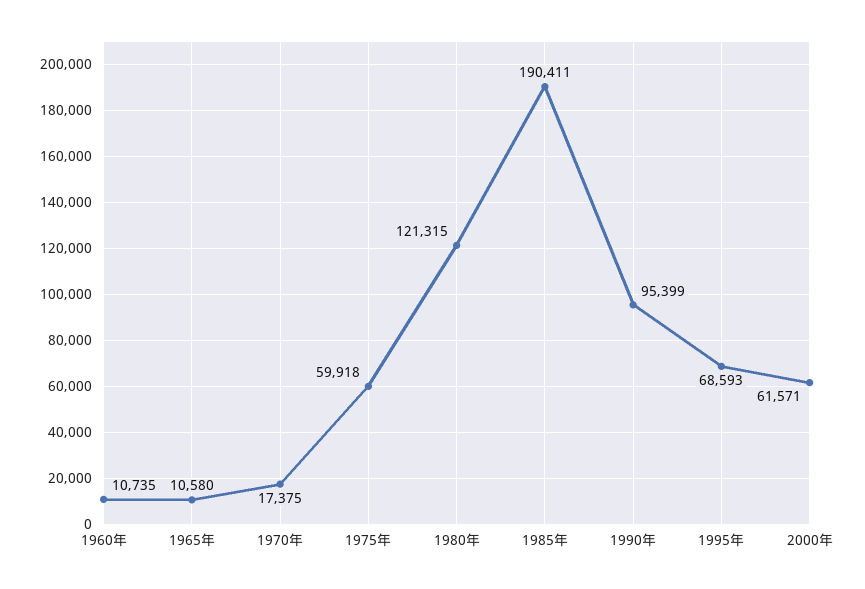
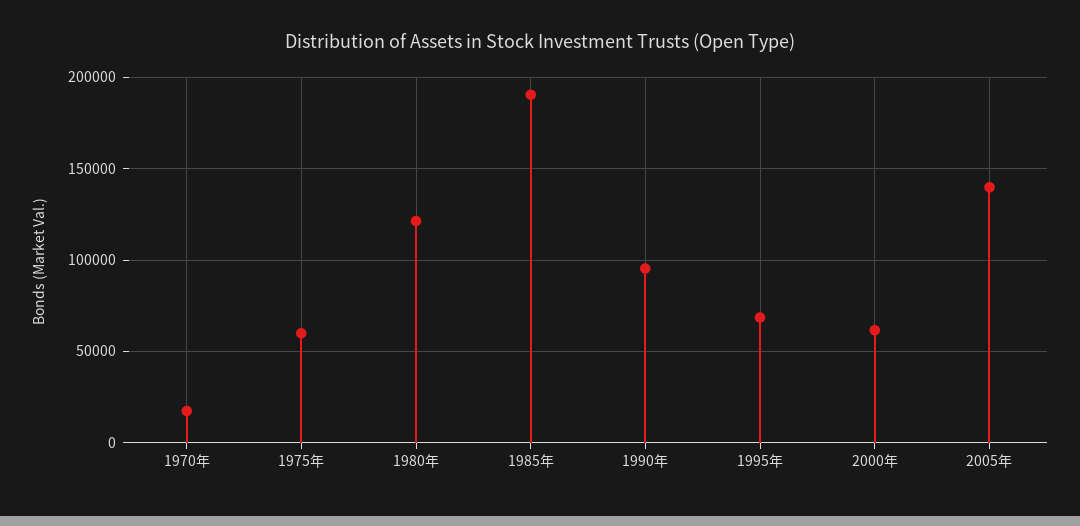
1960年: 10735 -> none
1965年: 10580 -> none
2005年: none -> 140000

